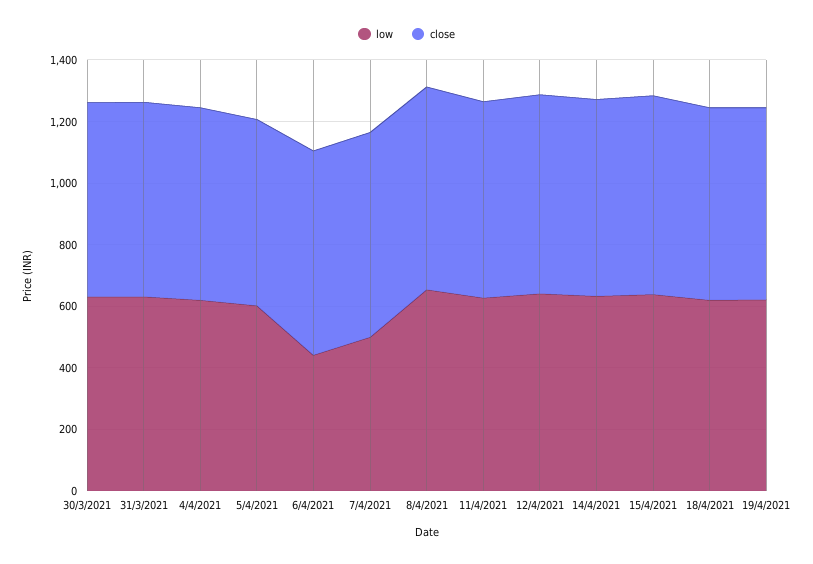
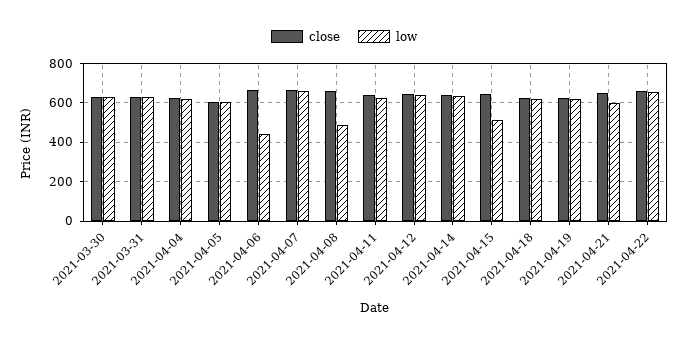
low, 7/4/2021: 500 -> 650
low, 8/4/2021: 650 -> 500
low, 15/4/2021: 650 -> 500
close, 2021-04-21: none -> 650
low, 2021-04-21: none -> 600
close, 2021-04-22: none -> 650
low, 2021-04-22: none -> 650

